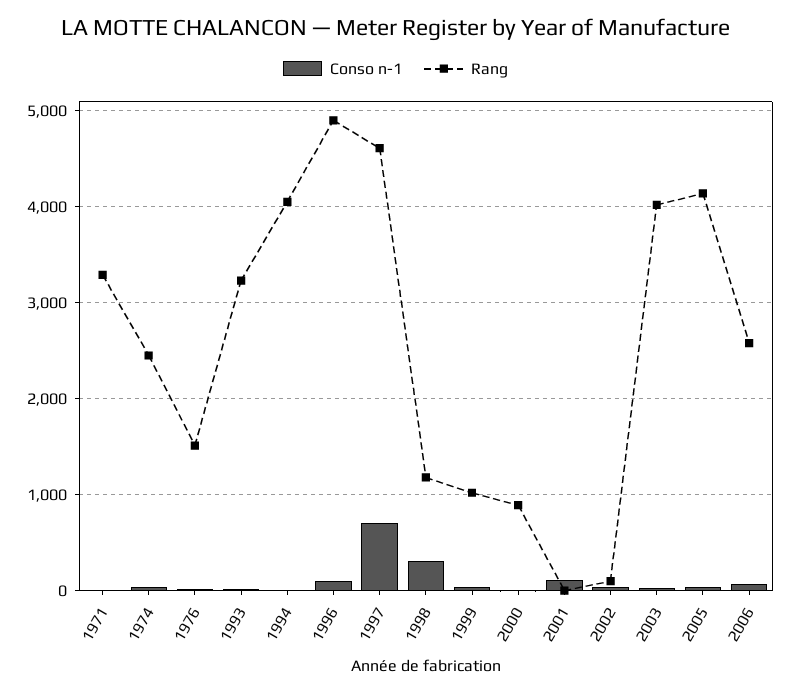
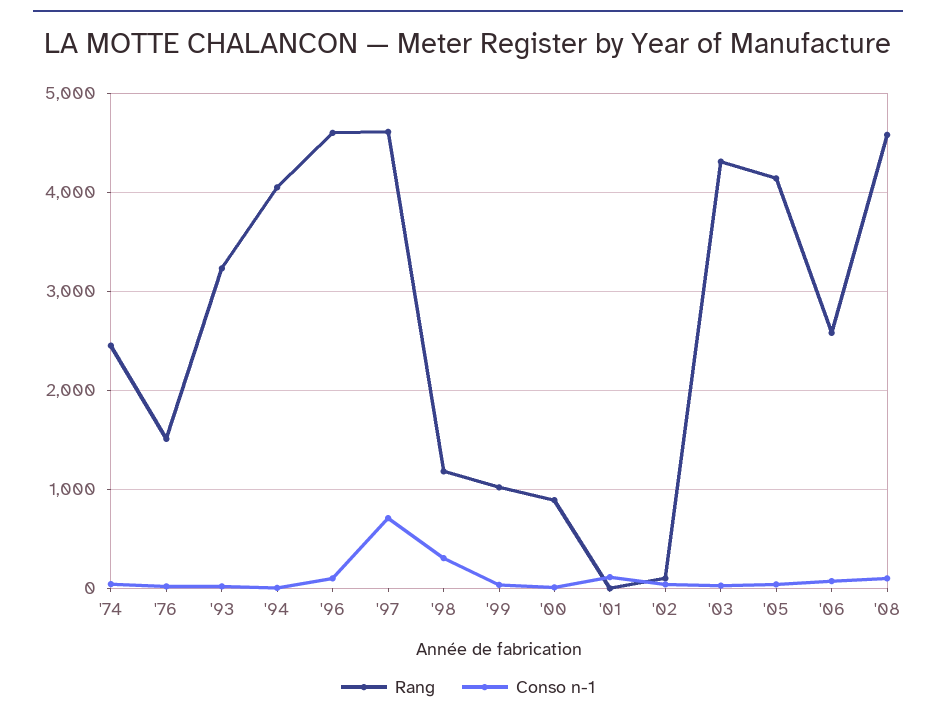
Conso n-1, 1971: 0 -> none
Rang, 1971: 3300 -> none
Rang, 1996: 4900 -> 4600
Rang, 2003: 4000 -> 4300
Rang, '08: none -> 4600
Conso n-1, '08: none -> 100

